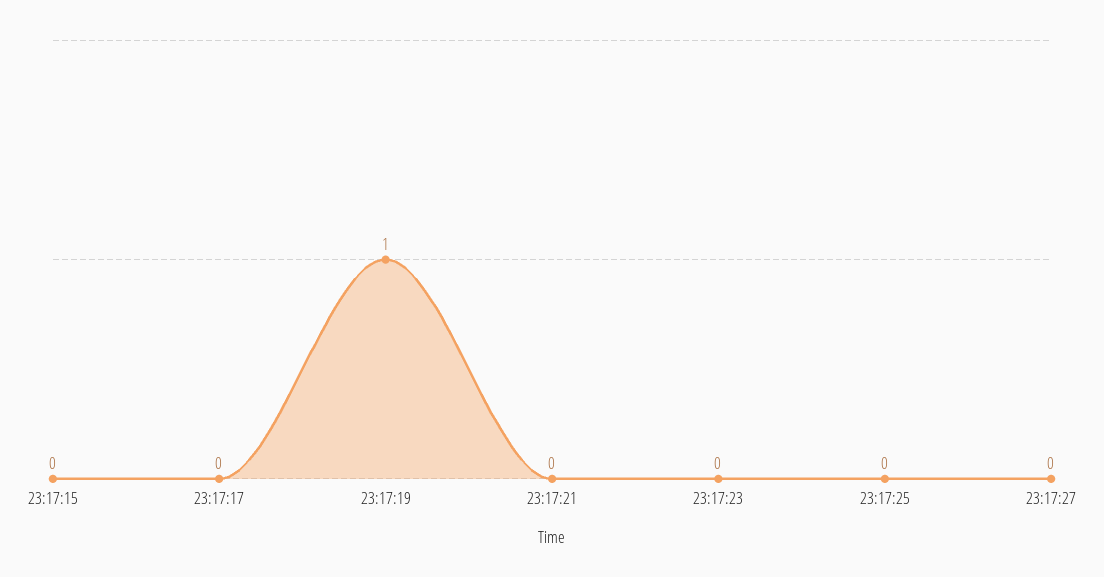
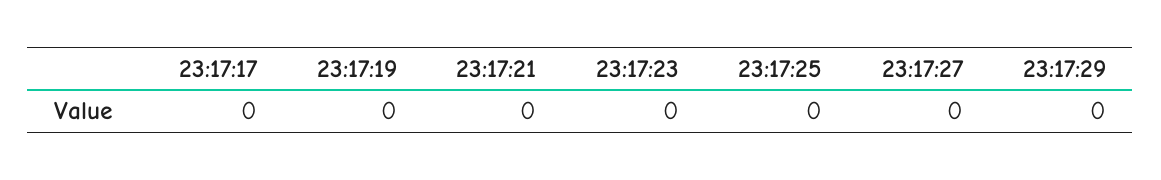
23:17:15: 0 -> none
23:17:19: 1 -> 0
23:17:29: none -> 0

